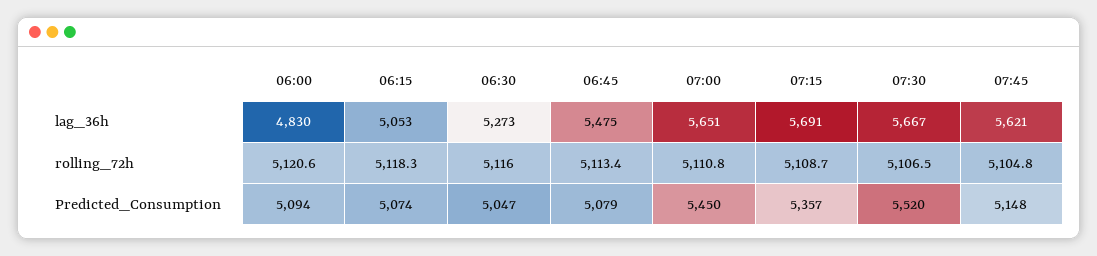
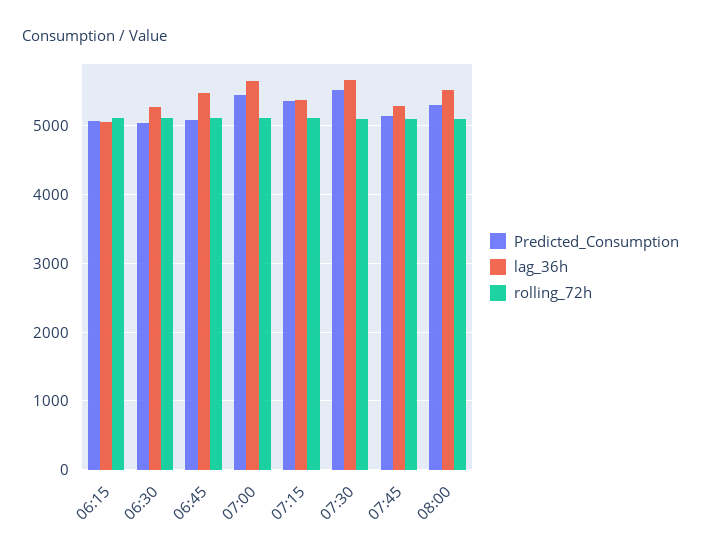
lag_36h, 06:00: 4830 -> none
lag_36h, 07:15: 5691 -> 5400
lag_36h, 07:45: 5621 -> 5300
rolling_72h, 06:00: 5120.6 -> none
Predicted_Consumption, 06:00: 5094 -> none
Predicted_Consumption, 08:00: none -> 5300
lag_36h, 08:00: none -> 5500
rolling_72h, 08:00: none -> 5100

